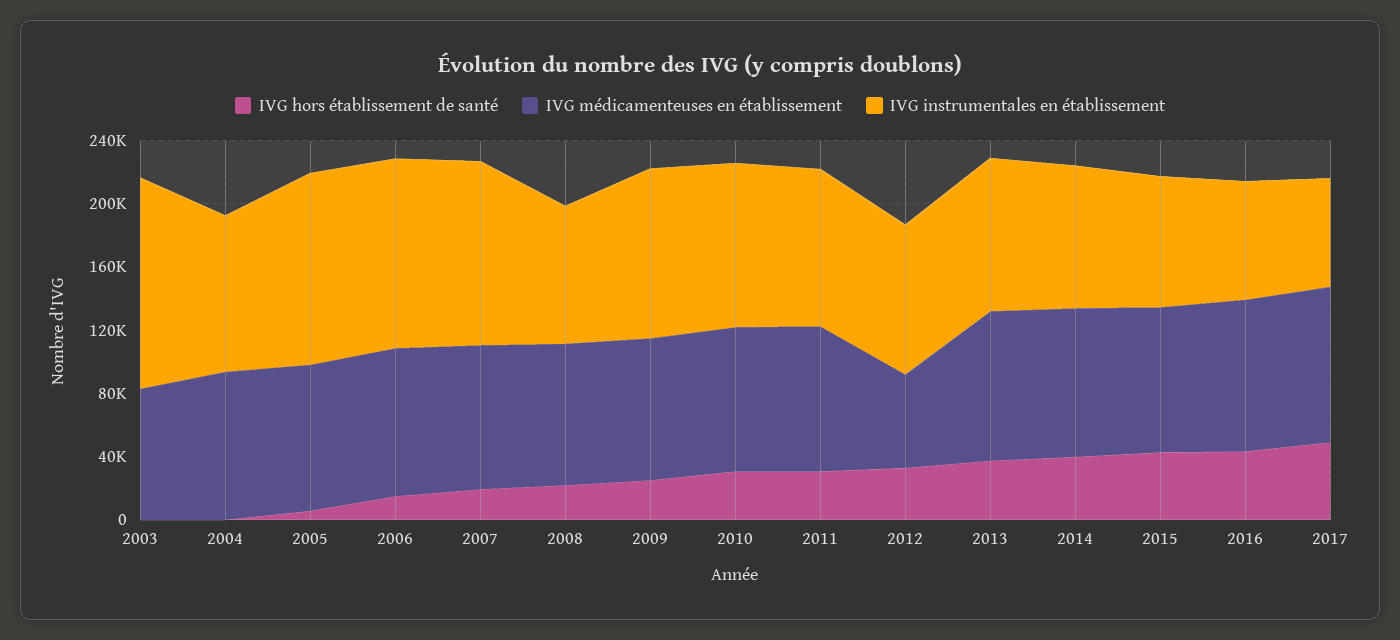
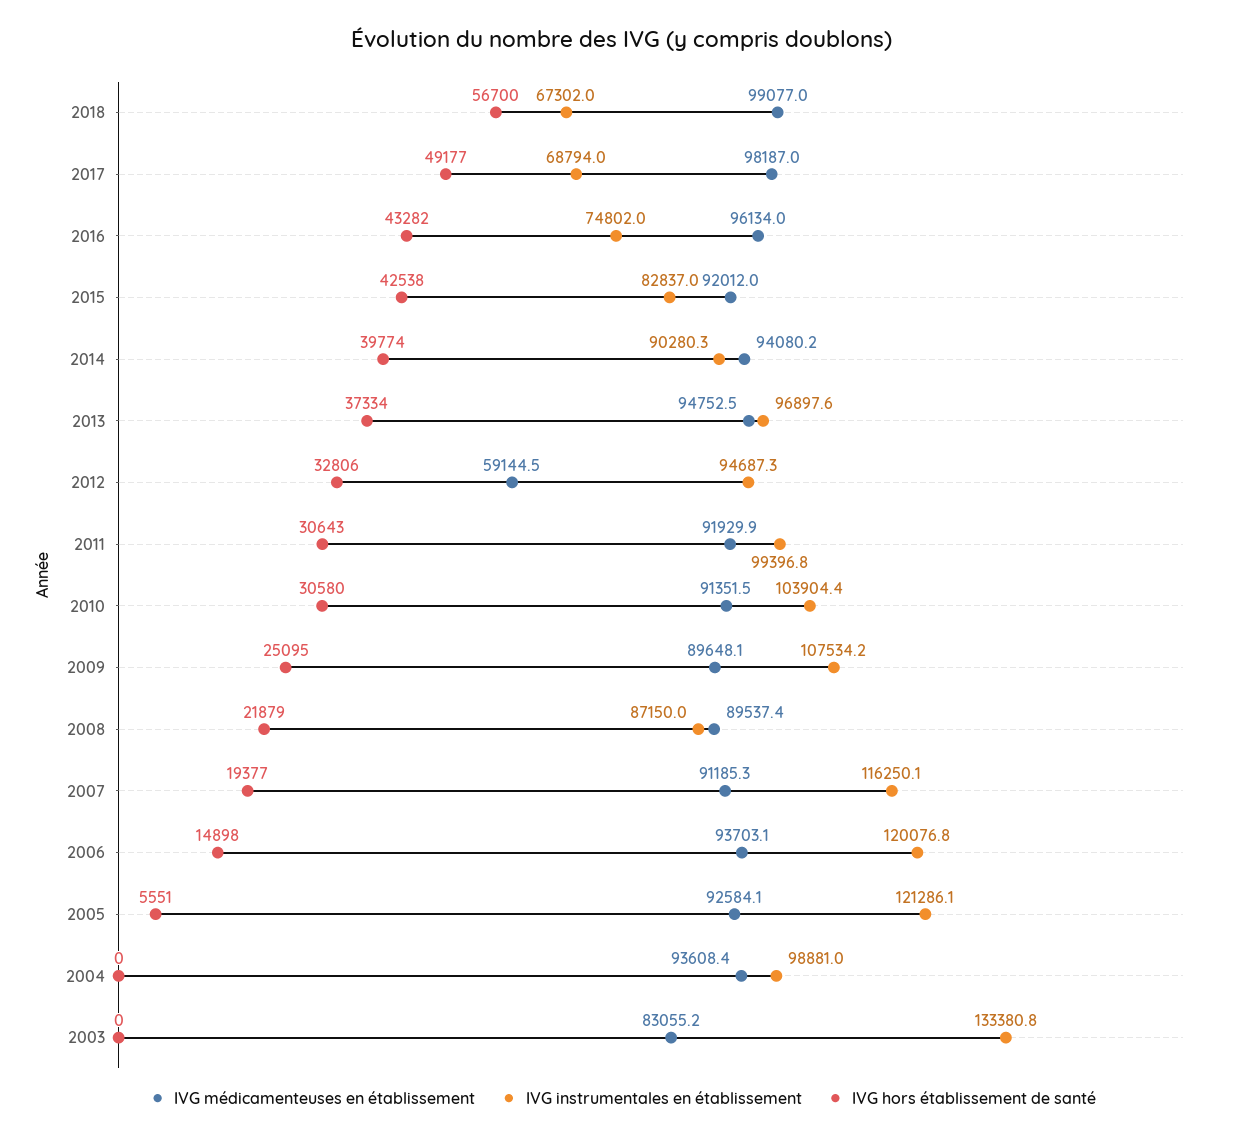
IVG médicamenteuses en établissement, 2018: none -> 99077
IVG instrumentales en établissement, 2018: none -> 67302
IVG hors établissement de santé, 2018: none -> 56700

